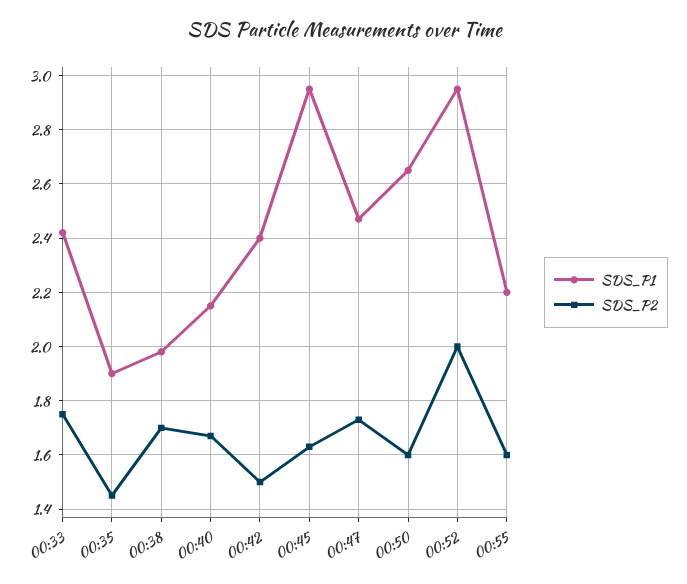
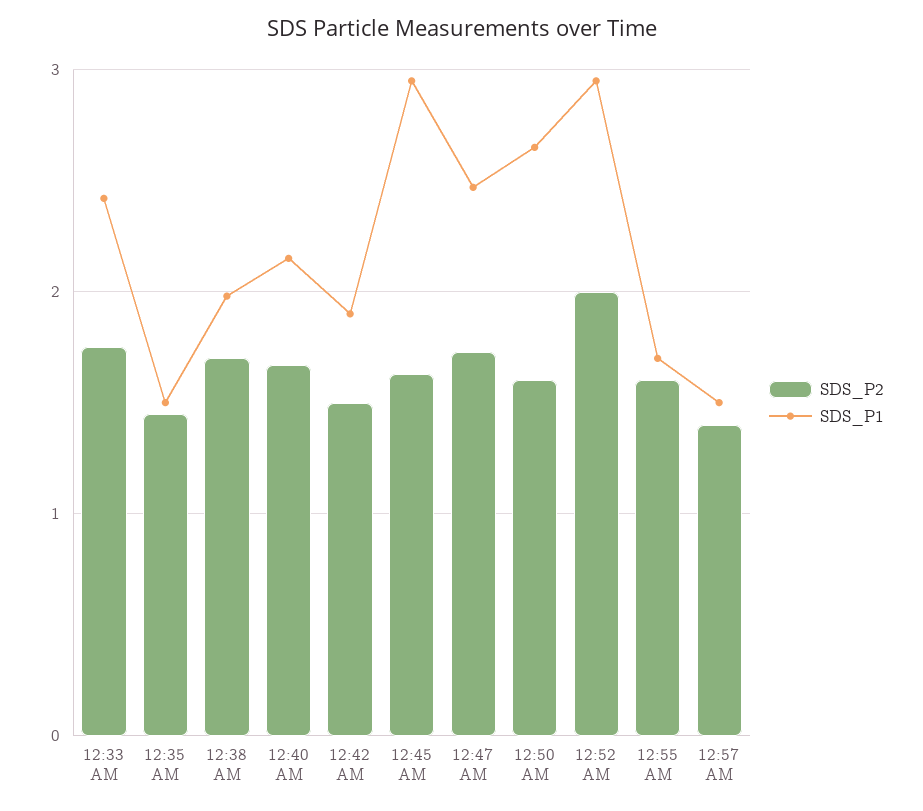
SDS_P1, 00:35: 1.9 -> 1.5
SDS_P1, 00:42: 2.4 -> 1.9
SDS_P1, 00:55: 2.2 -> 1.7
SDS_P2, 12:57 AM: none -> 1.4
SDS_P1, 12:57 AM: none -> 1.5

